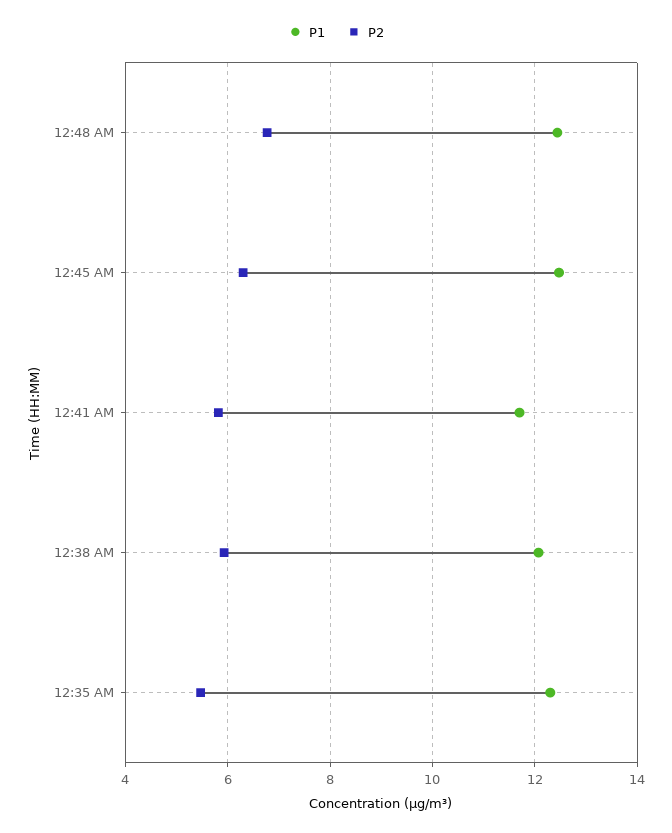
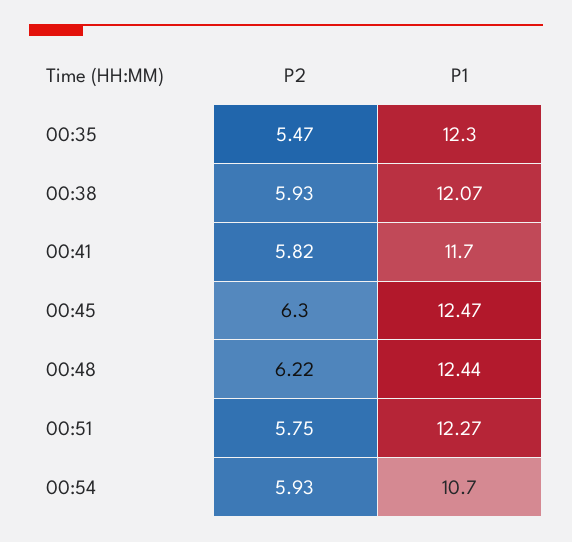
P2, 12:48 AM: 6.8 -> 6.22
P2, 00:51: none -> 5.75
P1, 00:51: none -> 12.27
P2, 00:54: none -> 5.93
P1, 00:54: none -> 10.7

